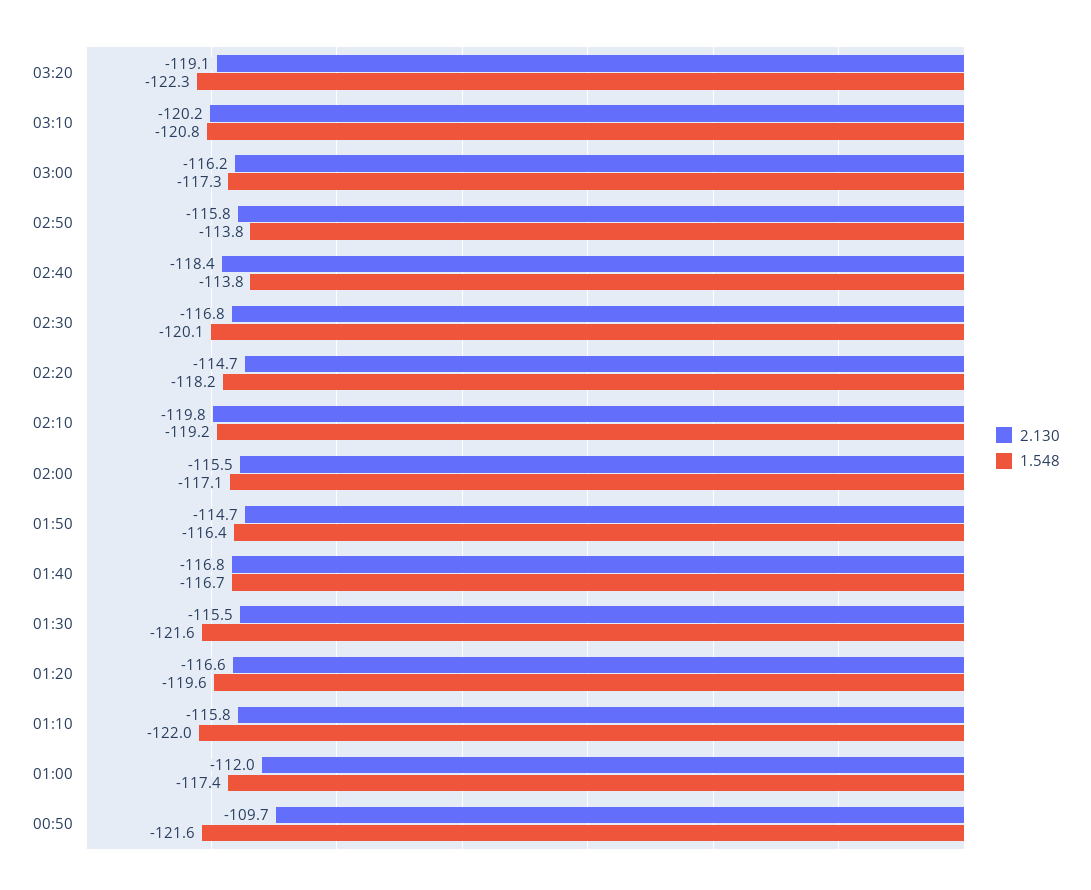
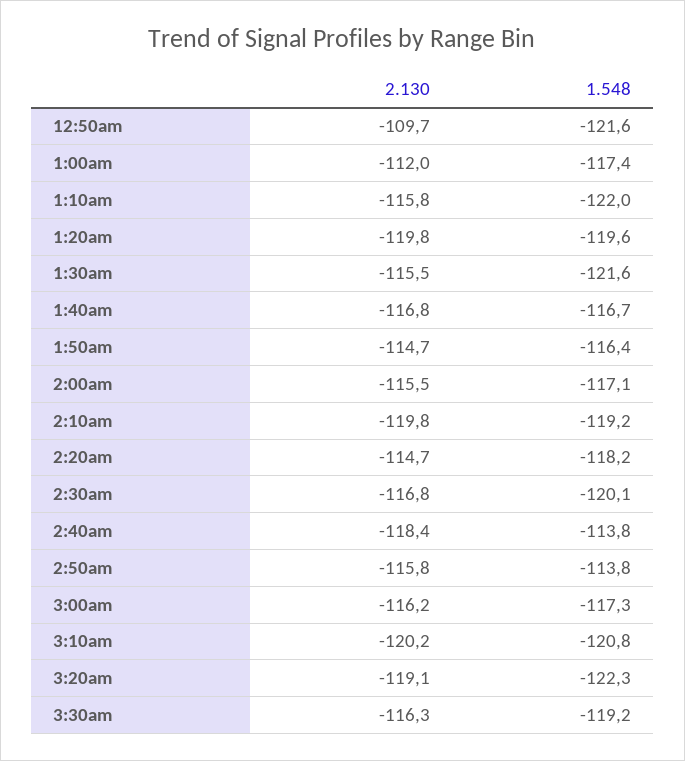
2.130, 01:20: -116.6 -> -119.8
2.130, 3:30am: none -> -116.3
1.548, 3:30am: none -> -119.2

